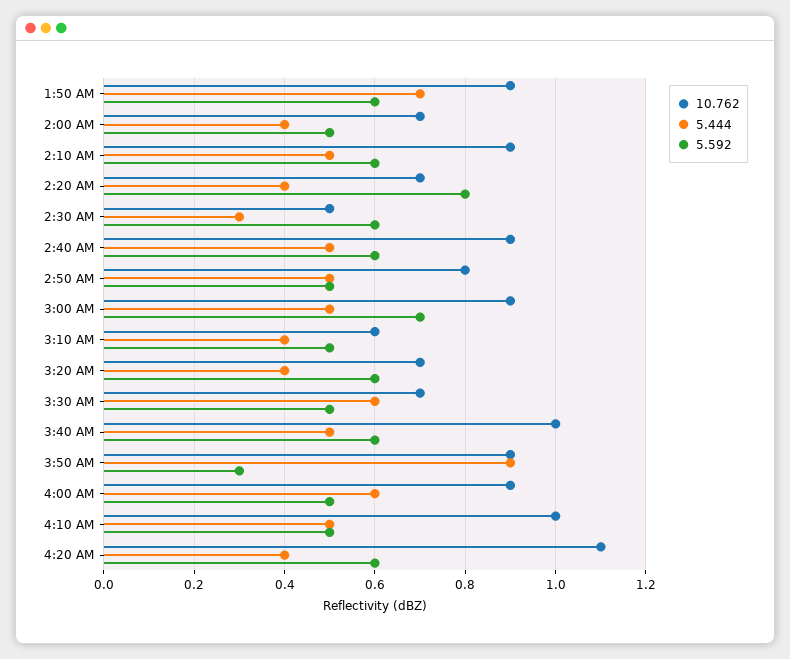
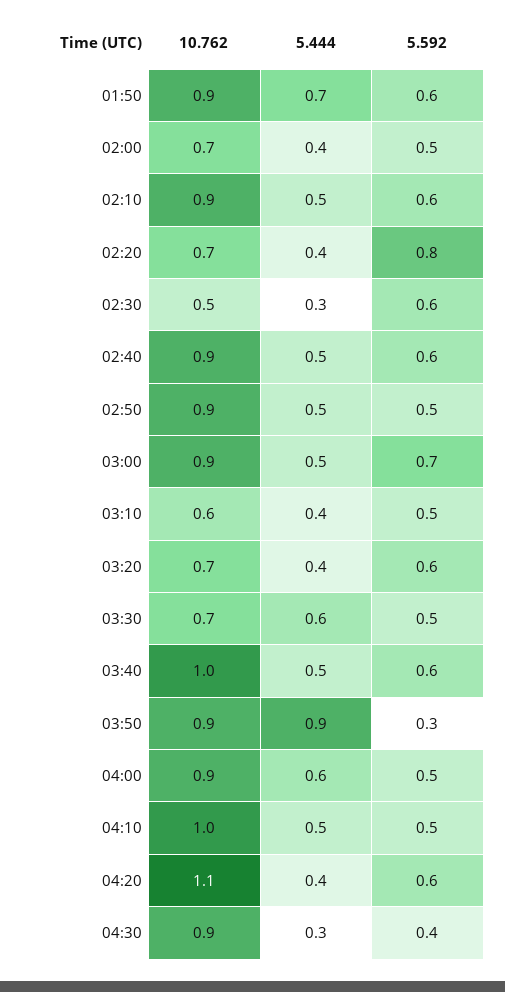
10.762, 2:50 AM: 0.8 -> 0.9
10.762, 04:30: none -> 0.9
5.444, 04:30: none -> 0.3
5.592, 04:30: none -> 0.4

